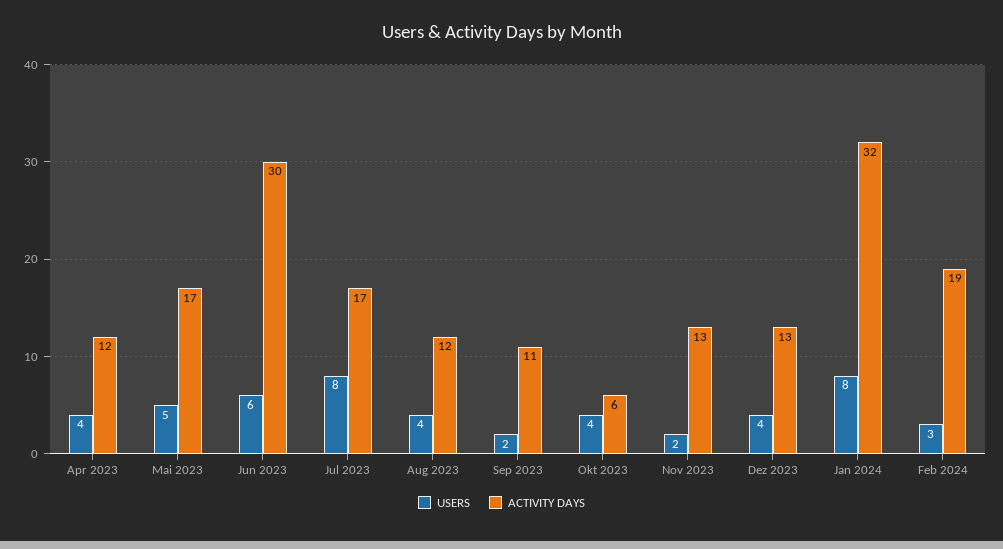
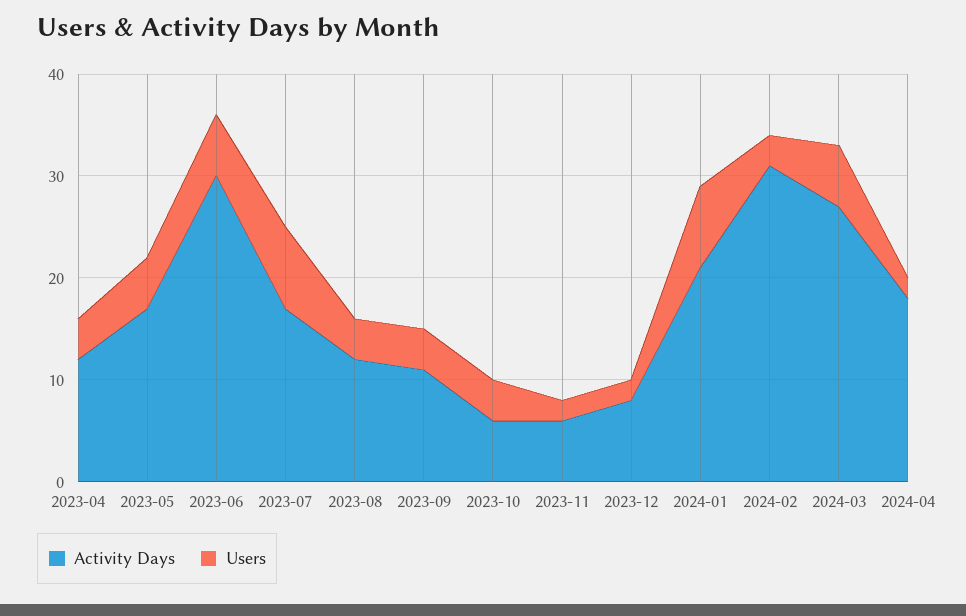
USERS, Sep 2023: 2 -> 4
ACTIVITY DAYS, Nov 2023: 13 -> 6
USERS, Dez 2023: 4 -> 2
ACTIVITY DAYS, Dez 2023: 13 -> 8
ACTIVITY DAYS, Jan 2024: 32 -> 21
ACTIVITY DAYS, Feb 2024: 19 -> 31
ACTIVITY DAYS, 2024-03: none -> 27
USERS, 2024-03: none -> 6
ACTIVITY DAYS, 2024-04: none -> 18
USERS, 2024-04: none -> 2

